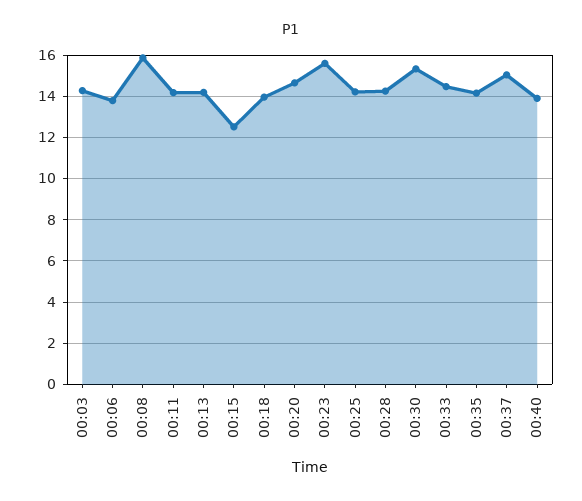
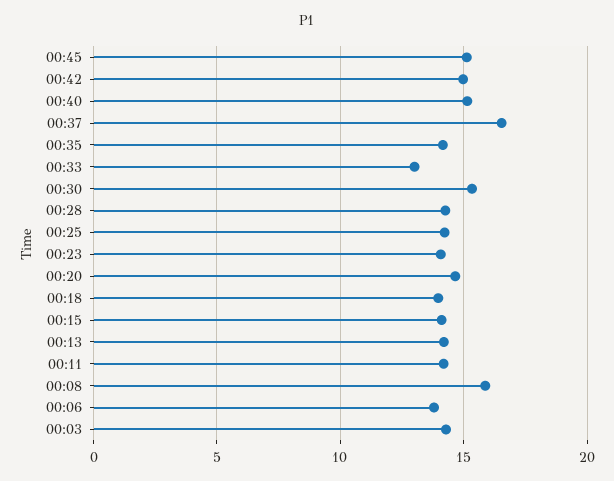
00:15: 12.5 -> 14
00:23: 15.5 -> 14
00:33: 14.5 -> 13
00:37: 15 -> 16.5
00:40: 14 -> 15
00:45: none -> 15
00:42: none -> 15

